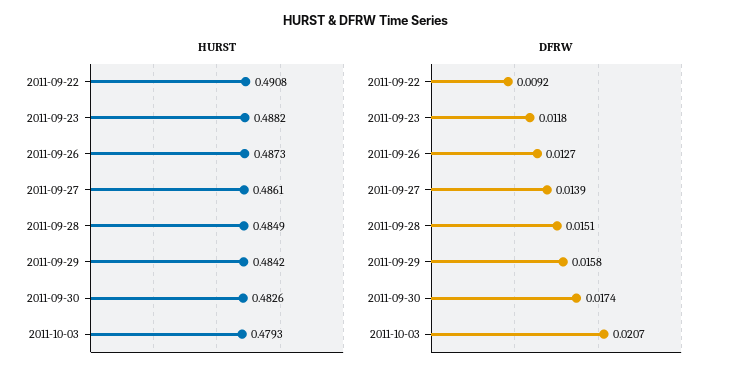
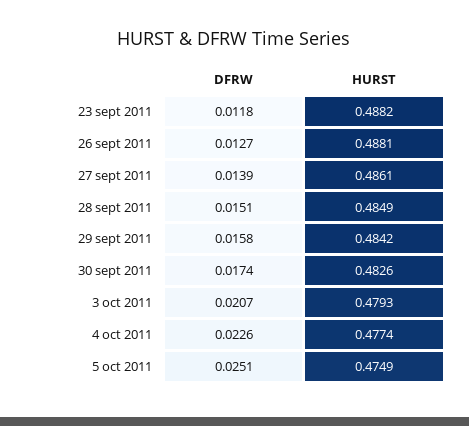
HURST, 2011-09-22: 0.4908 -> none
HURST, 2011-09-26: 0.4873 -> 0.4881
DFRW, 2011-09-22: 0.0092 -> none
DFRW, 4 oct 2011: none -> 0.0226
HURST, 4 oct 2011: none -> 0.4774
DFRW, 5 oct 2011: none -> 0.0251
HURST, 5 oct 2011: none -> 0.4749

